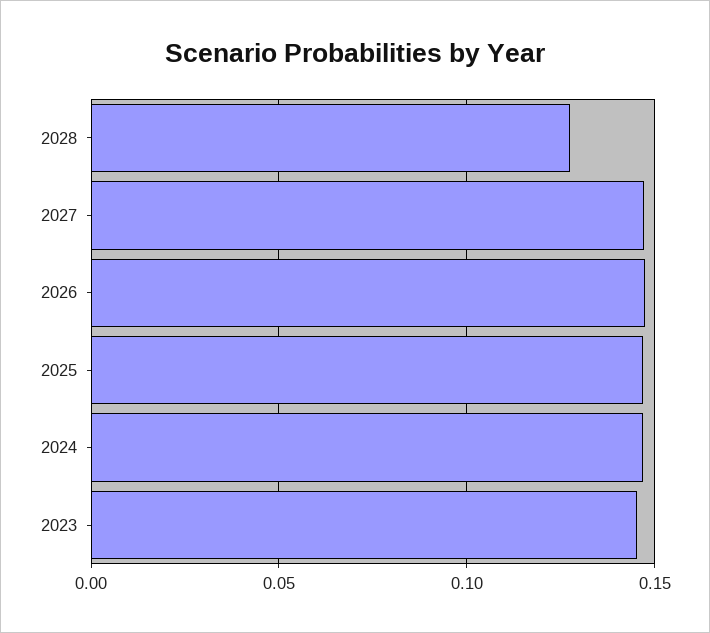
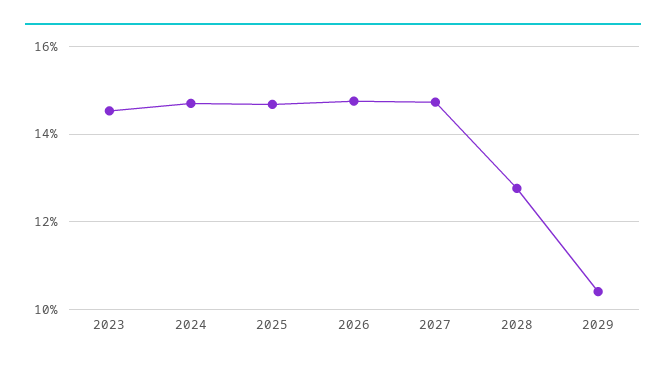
2029: none -> 0.104

